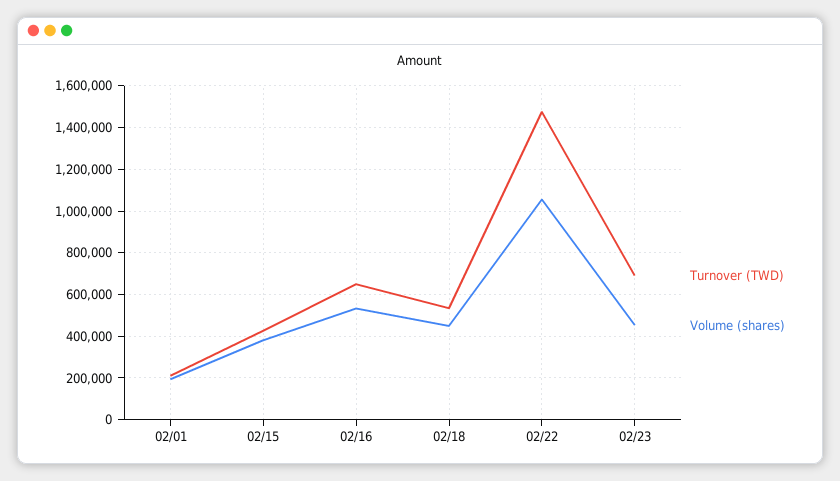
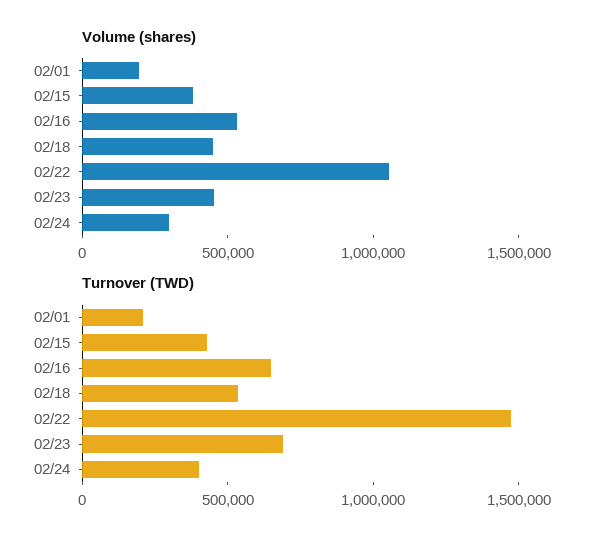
Volume (shares), 02/24: none -> 300000
Turnover (TWD), 02/24: none -> 400000

